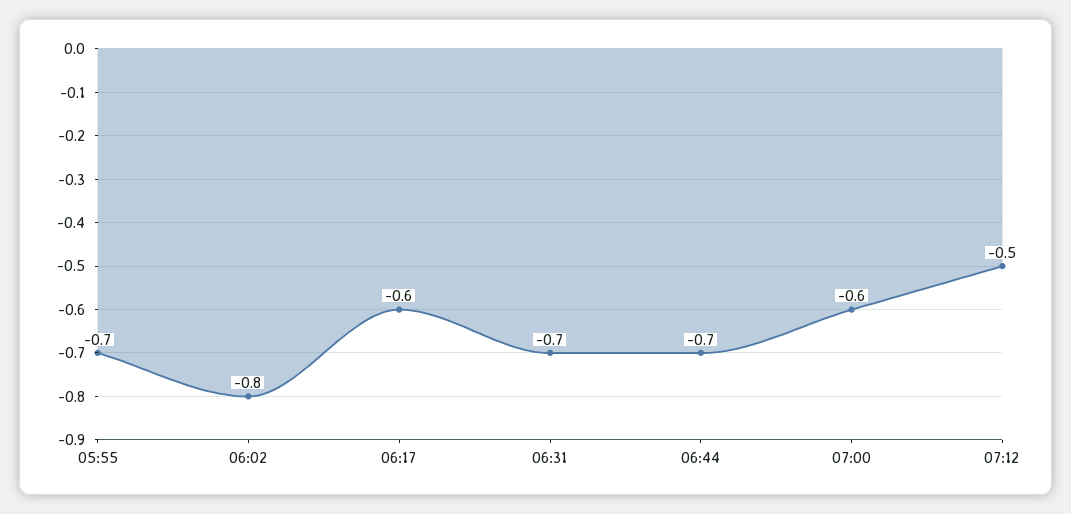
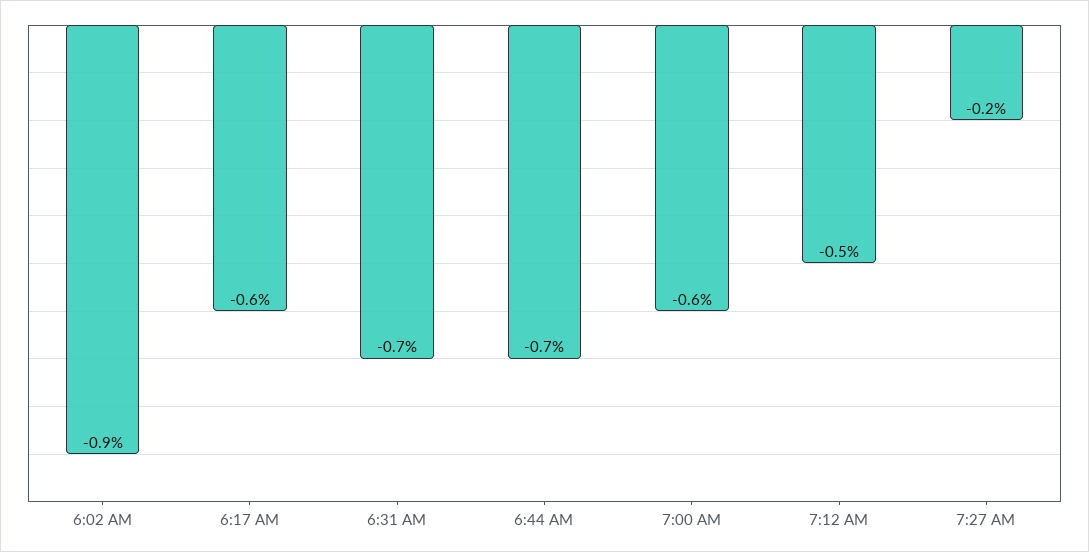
05:55: -0.7 -> none
06:02: -0.8 -> -0.9
7:27 AM: none -> -0.2

